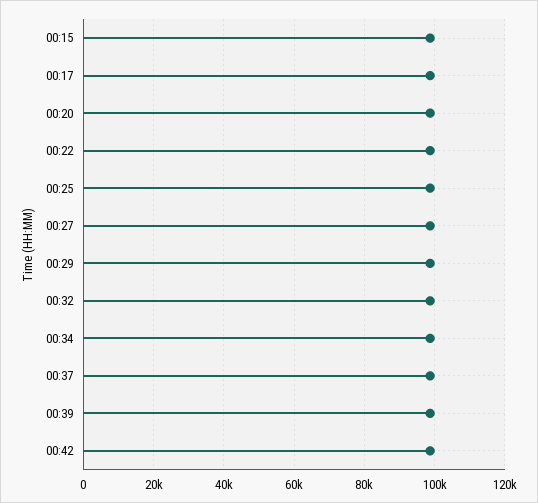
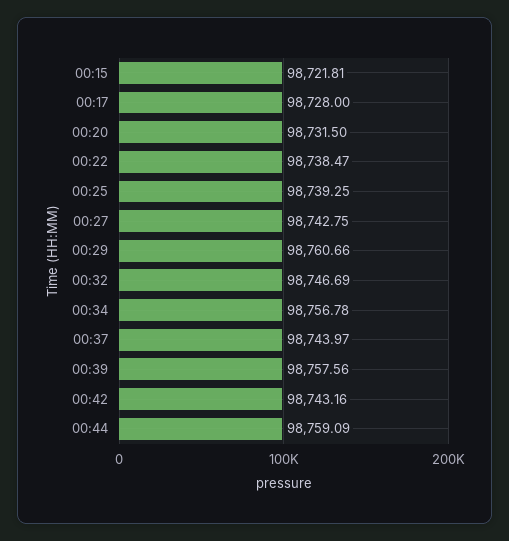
00:44: none -> 98759.09

